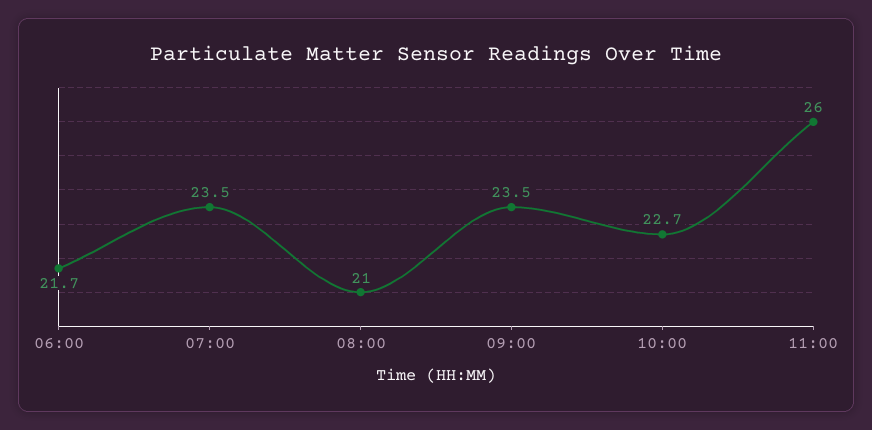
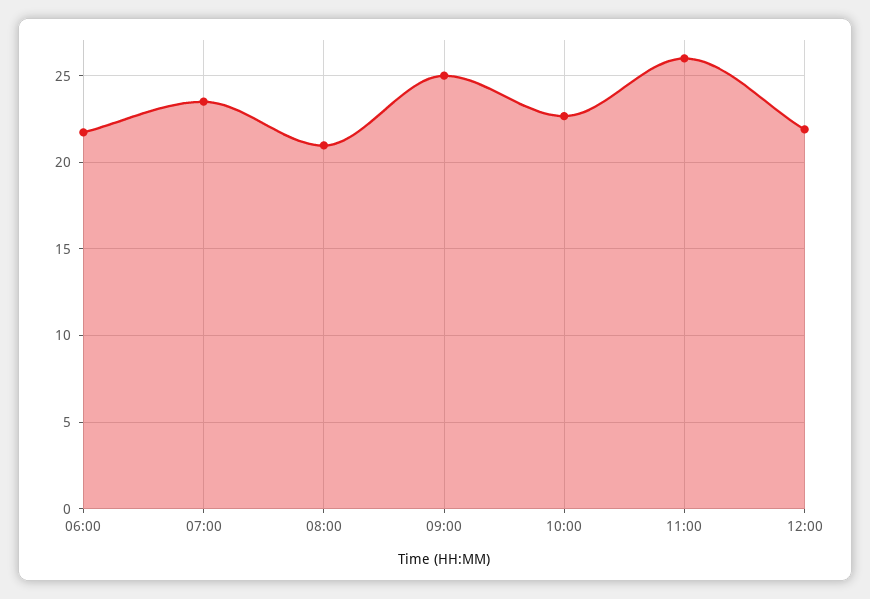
09:00: 23.5 -> 25
12:00: none -> 22

